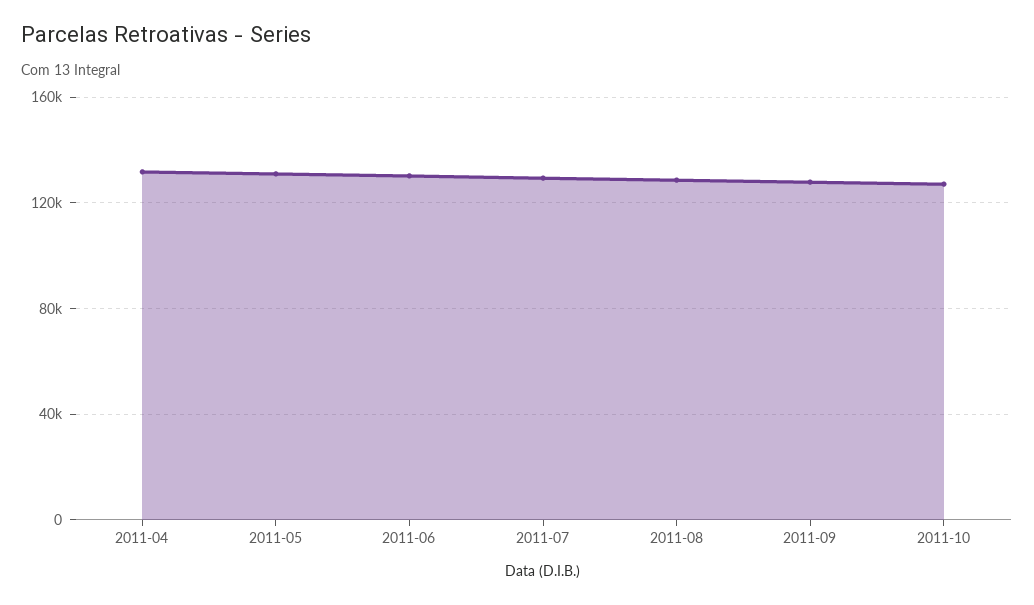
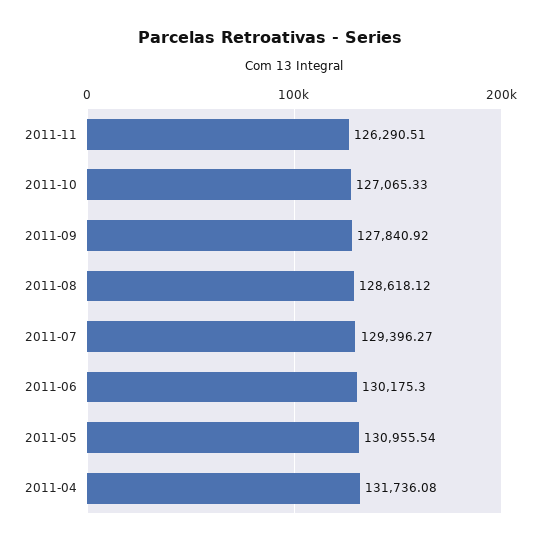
2011-11: none -> 126290.51

